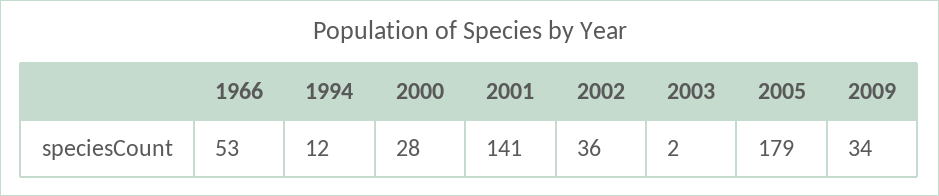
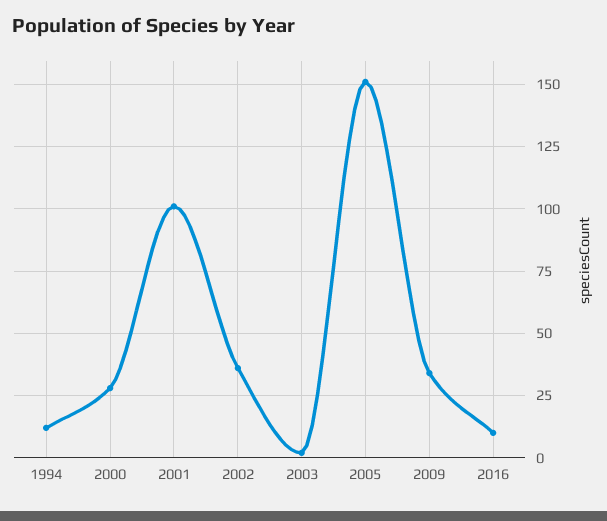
1966: 53 -> none
2001: 141 -> 100
2005: 179 -> 150
2016: none -> 10

